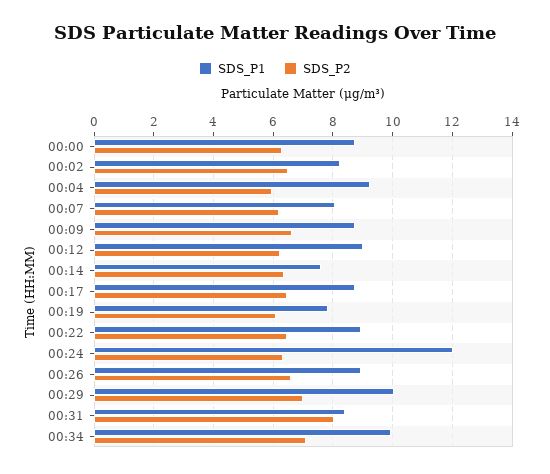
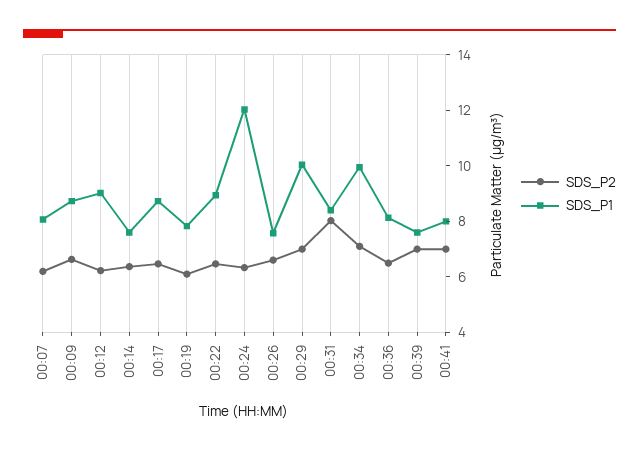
SDS_P1, 00:00: 8.75 -> none
SDS_P2, 00:00: 6.25 -> none
SDS_P1, 00:02: 8.25 -> none
SDS_P2, 00:02: 6.5 -> none
SDS_P1, 00:04: 9.25 -> none
SDS_P2, 00:04: 6 -> none
SDS_P1, 00:26: 9 -> 7.5
SDS_P2, 00:36: none -> 6.5
SDS_P1, 00:36: none -> 8
SDS_P2, 00:39: none -> 7
SDS_P1, 00:39: none -> 7.5
SDS_P2, 00:41: none -> 7
SDS_P1, 00:41: none -> 8

